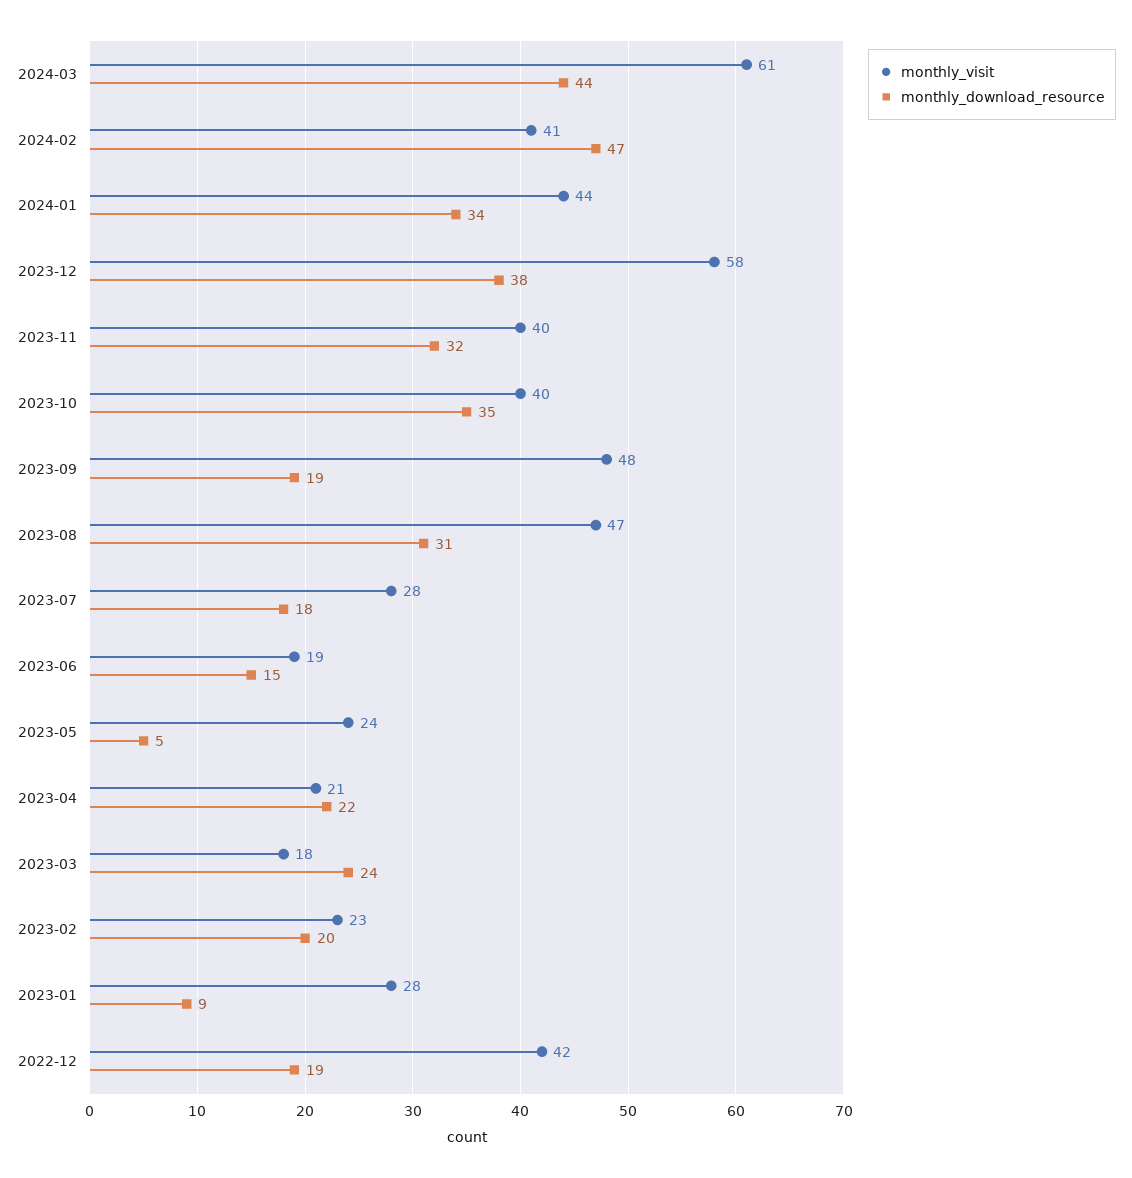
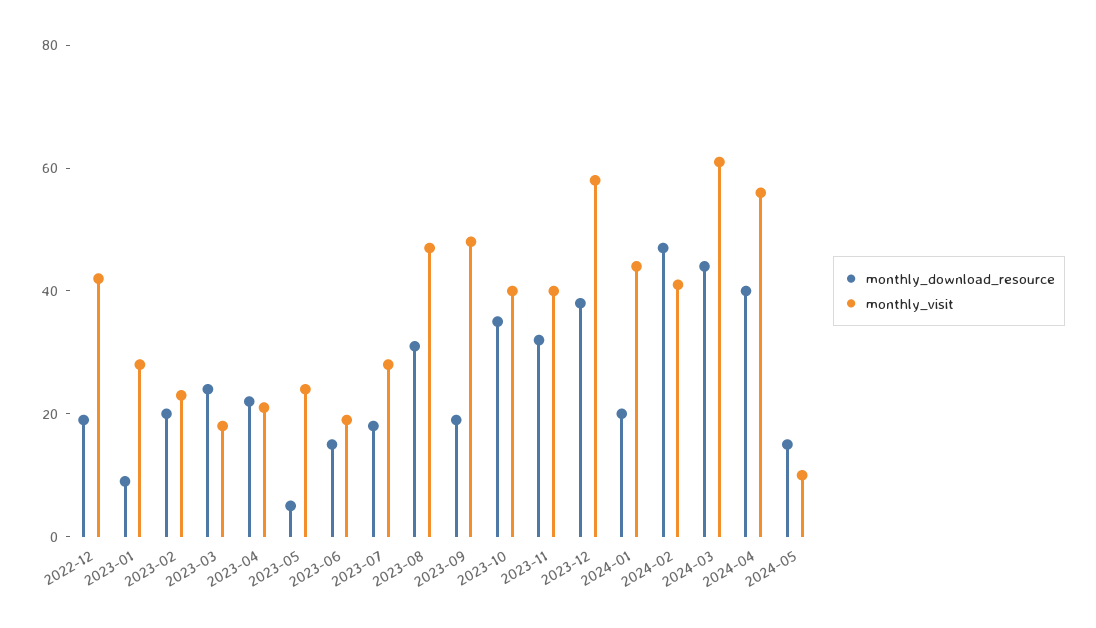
monthly_download_resource, 2024-01: 34 -> 20
monthly_download_resource, 2024-04: none -> 40
monthly_visit, 2024-04: none -> 55
monthly_download_resource, 2024-05: none -> 15
monthly_visit, 2024-05: none -> 10

